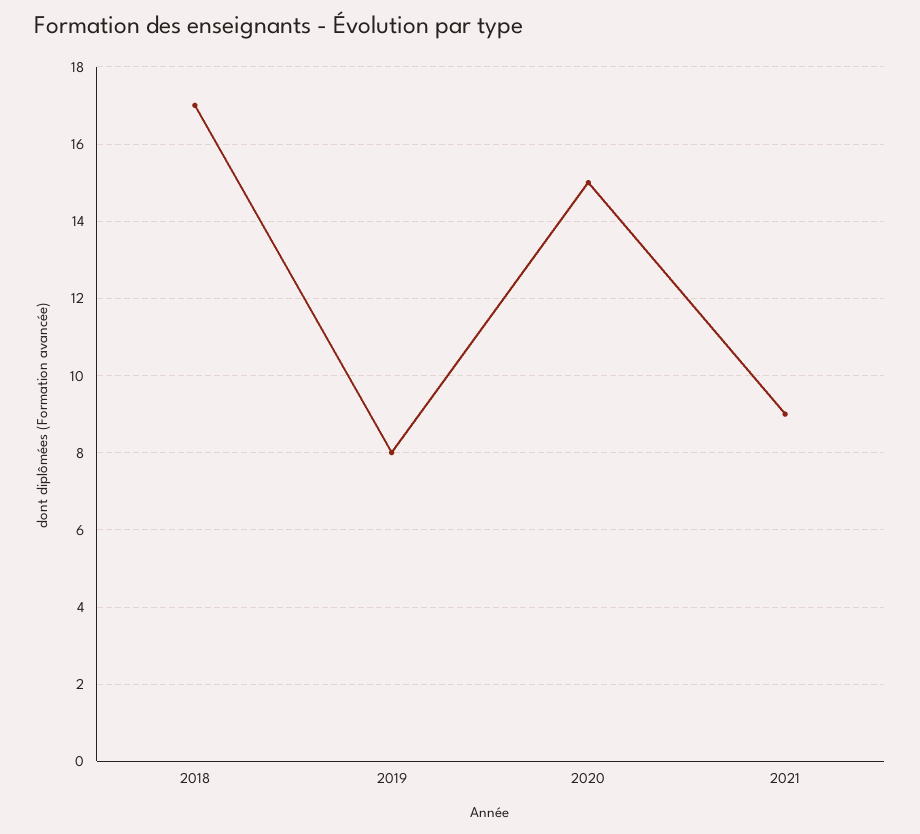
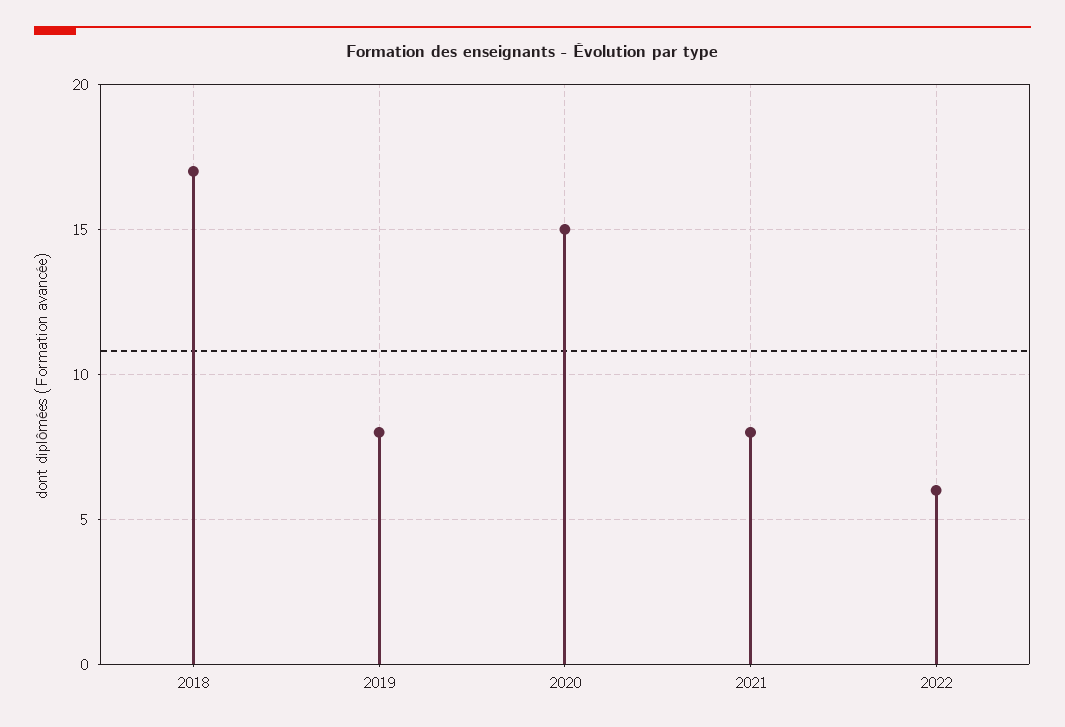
2021: 9 -> 8
2022: none -> 6

